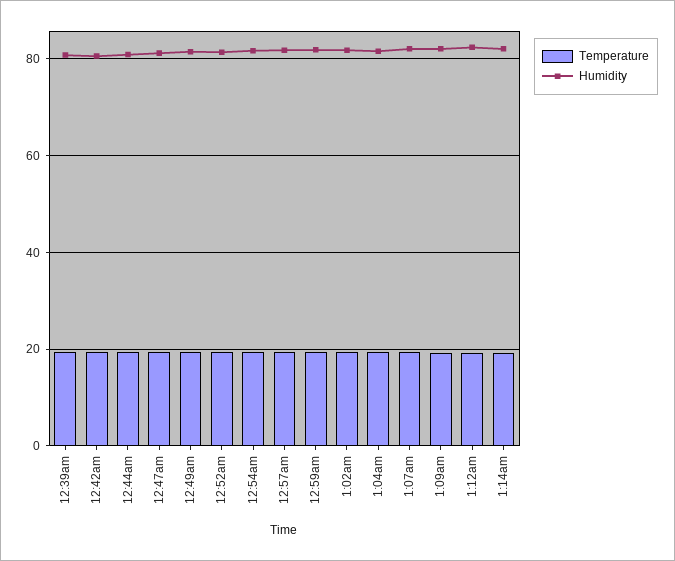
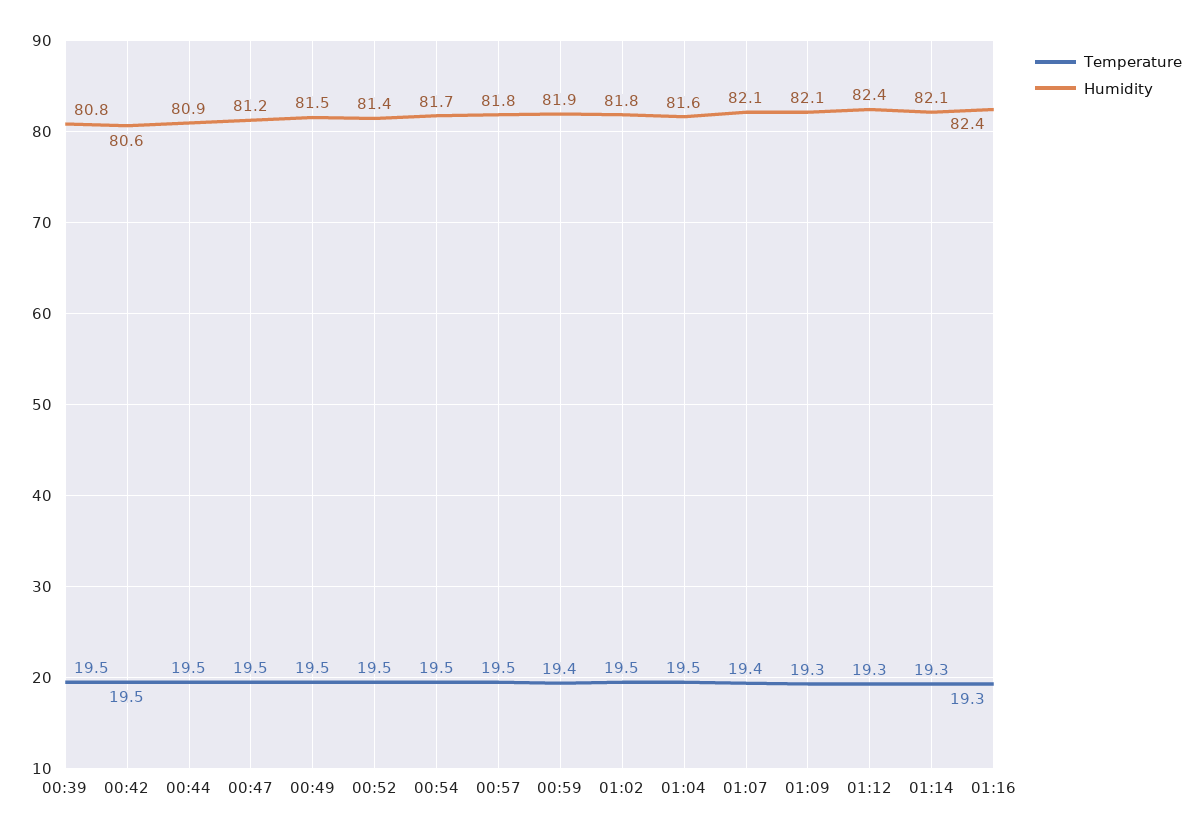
Temperature, 01:16: none -> 19.3
Humidity, 01:16: none -> 82.4

